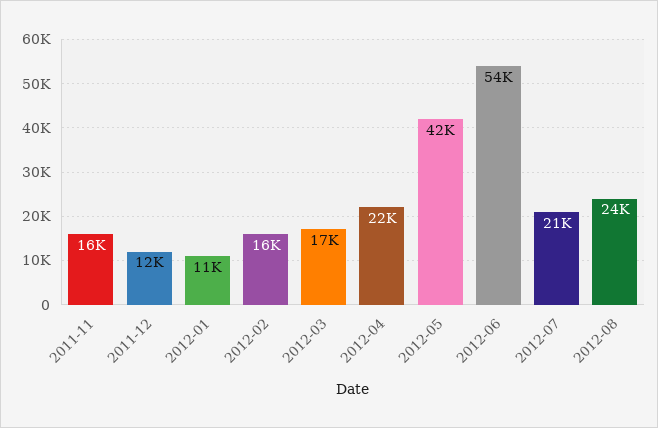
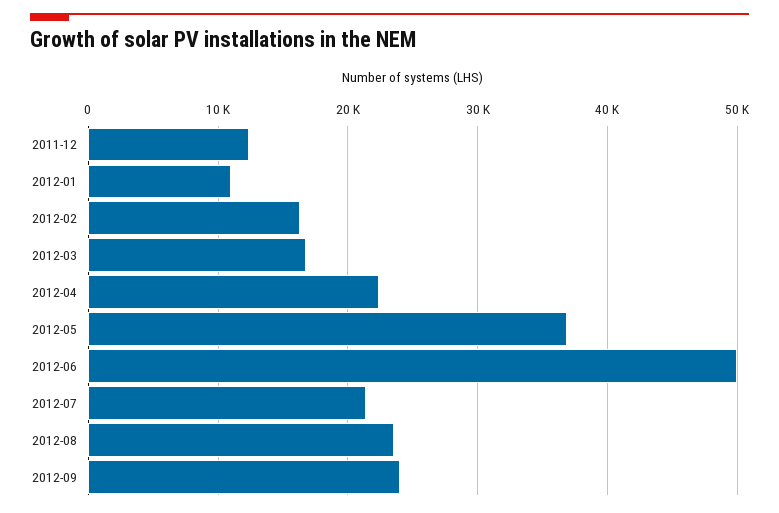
2011-11: 16000 -> none
2012-05: 42000 -> 37000
2012-06: 54000 -> 50000
2012-09: none -> 24000

